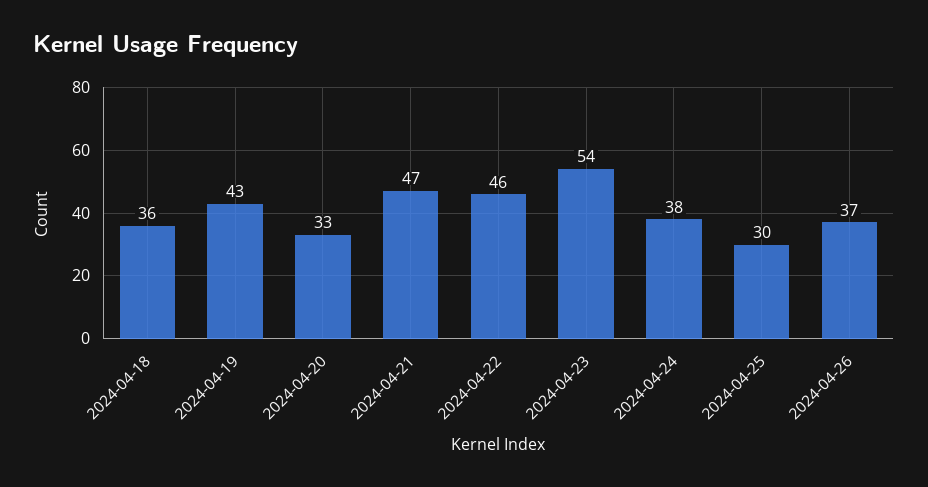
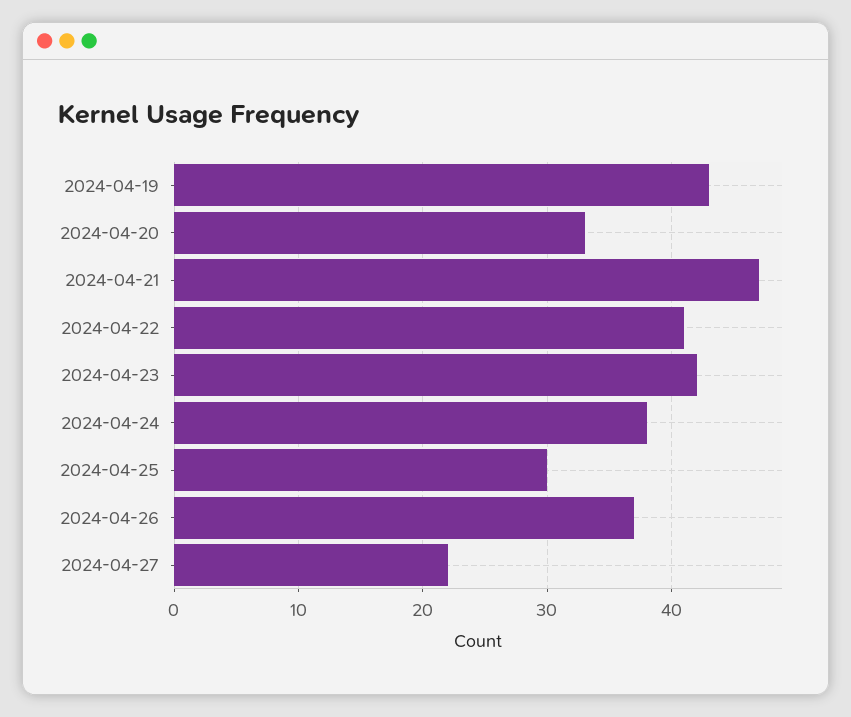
2024-04-18: 36 -> none
2024-04-22: 46 -> 41
2024-04-23: 54 -> 42
2024-04-27: none -> 22

